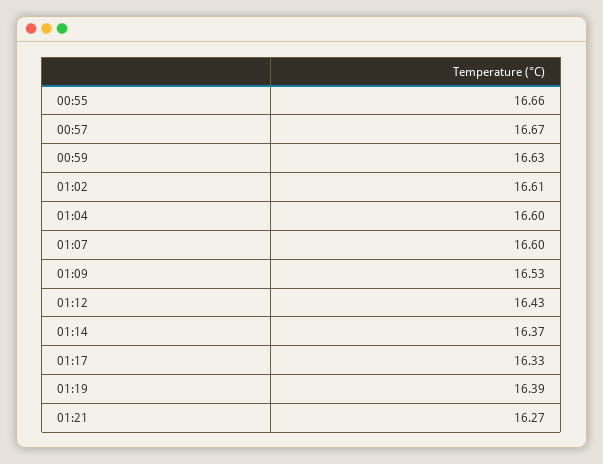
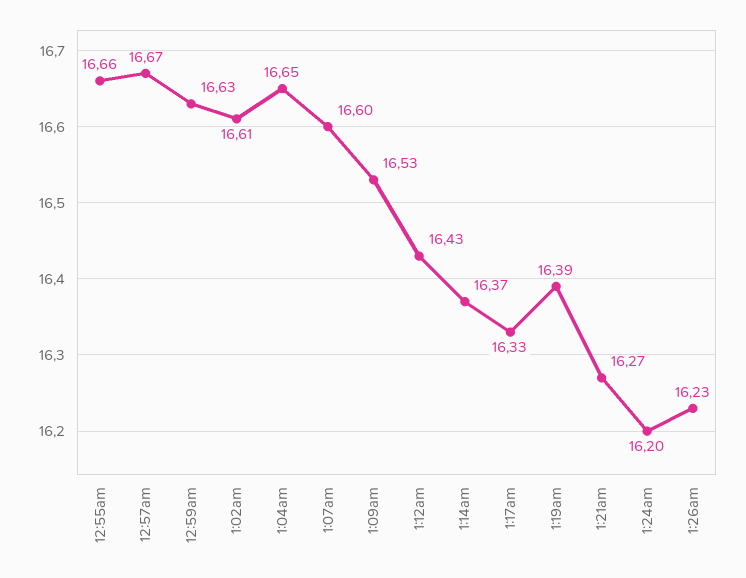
01:04: 16.6 -> 16.65
1:24am: none -> 16.2
1:26am: none -> 16.23

